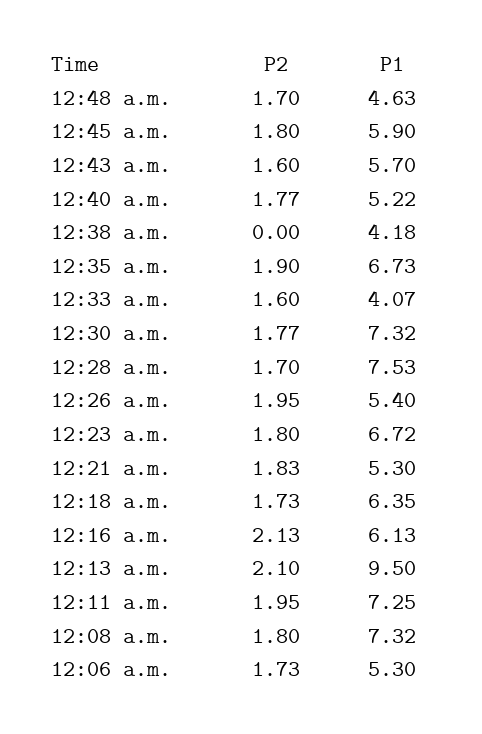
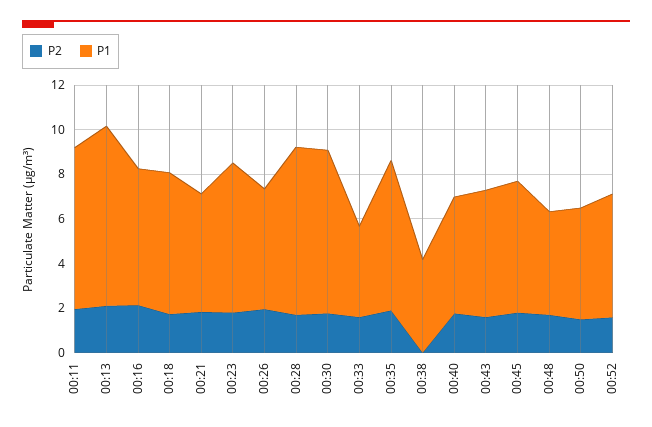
P1, 12:13 a.m.: 9.5 -> 8
P2, 12:08 a.m.: 1.8 -> none
P1, 12:08 a.m.: 7.32 -> none
P2, 12:06 a.m.: 1.73 -> none
P1, 12:06 a.m.: 5.3 -> none
P2, 00:50: none -> 1.5
P1, 00:50: none -> 5
P2, 00:52: none -> 1.5
P1, 00:52: none -> 5.5

